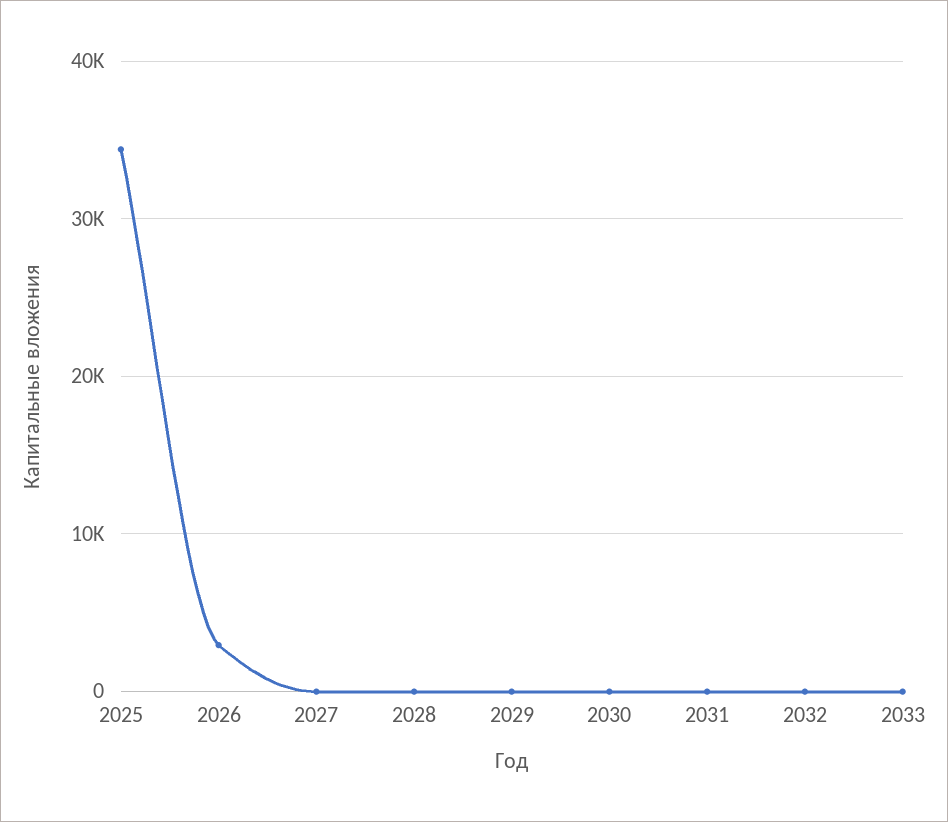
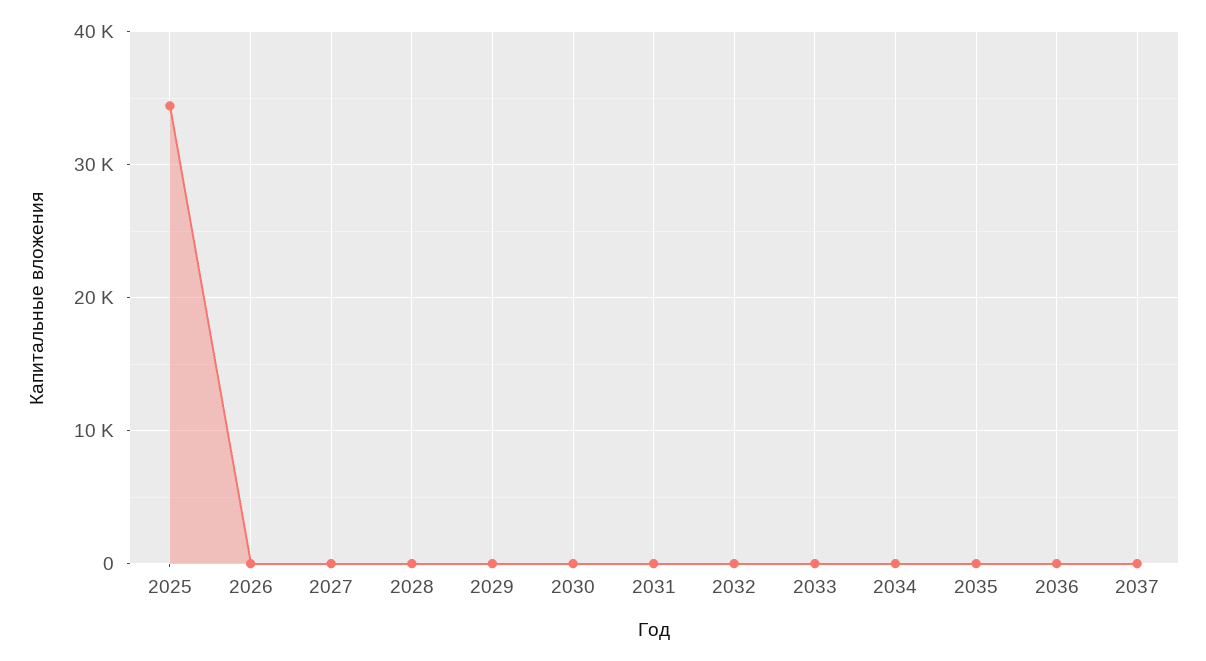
2026: 3000 -> 0
2034: none -> 0
2035: none -> 0
2036: none -> 0
2037: none -> 0

